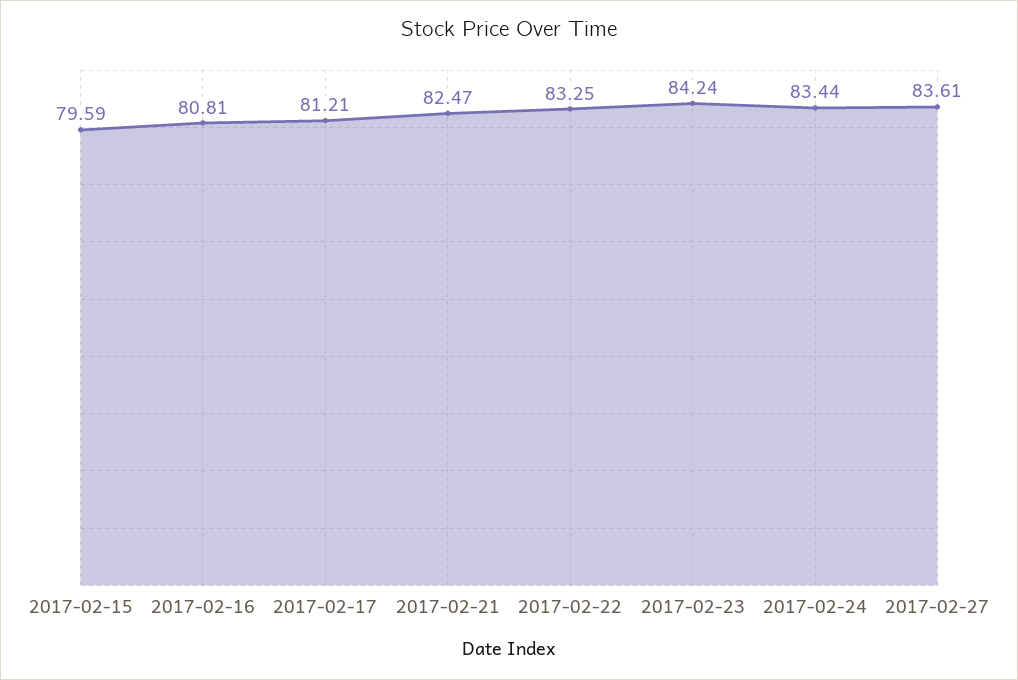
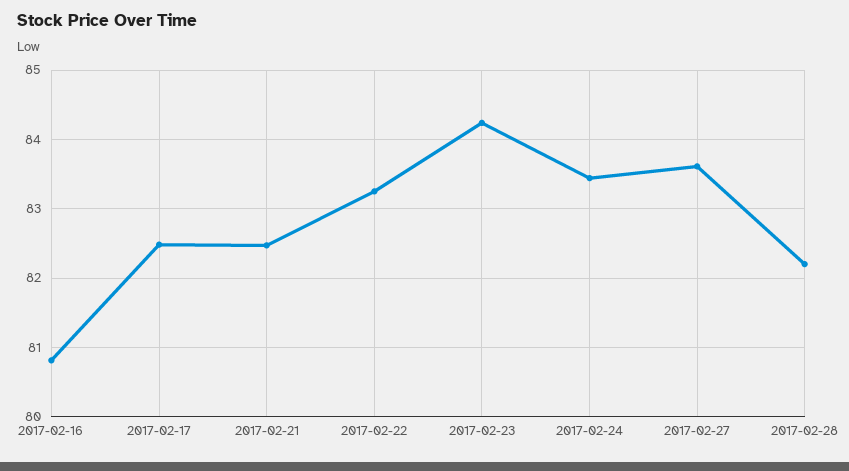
2017-02-15: 79.59 -> none
2017-02-17: 81.21 -> 82.5
2017-02-28: none -> 82.2

